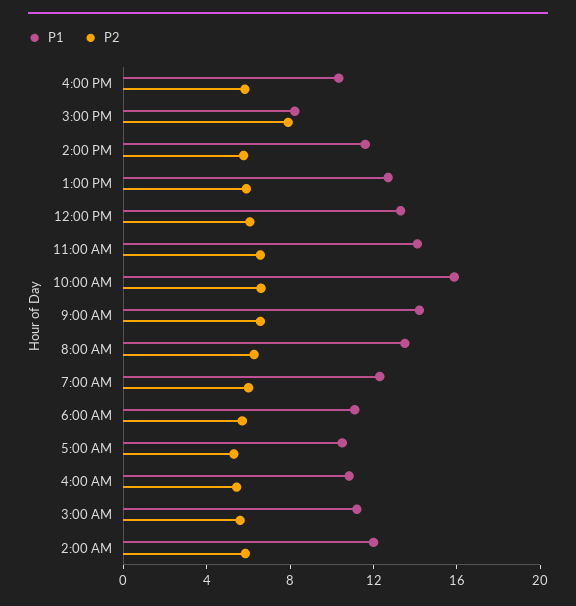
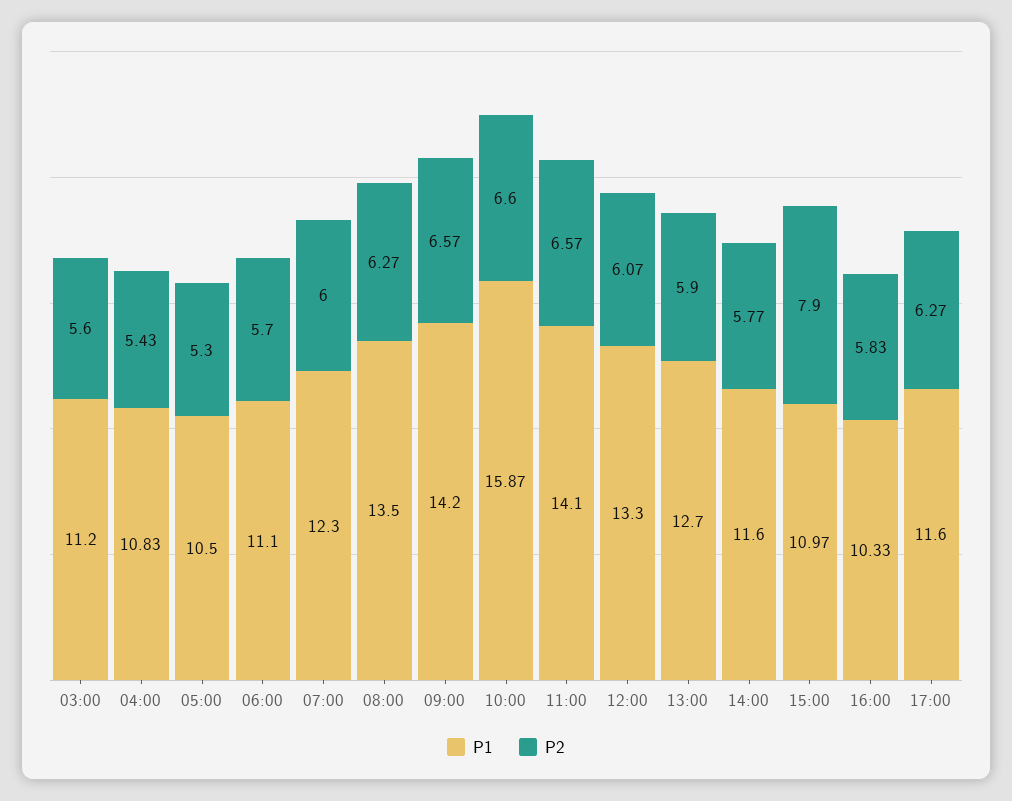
P1, 3:00 PM: 8 -> 10.97
P1, 2:00 AM: 12 -> none
P2, 2:00 AM: 6 -> none
P1, 17:00: none -> 11.6
P2, 17:00: none -> 6.27

